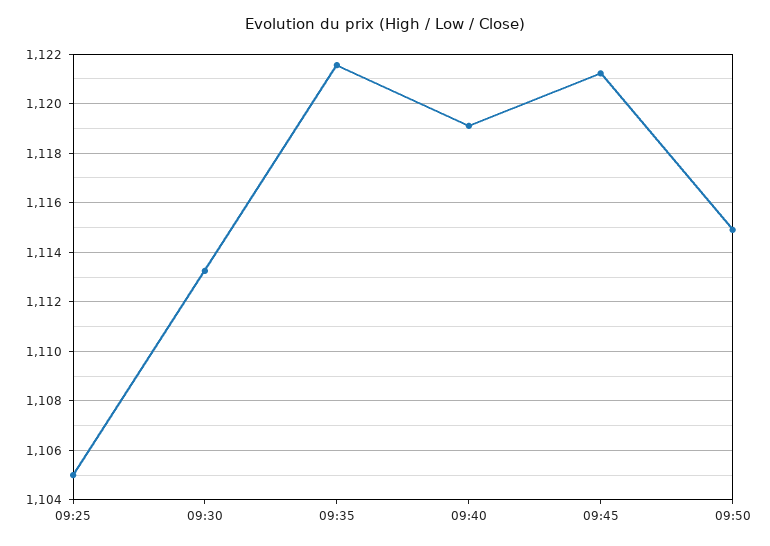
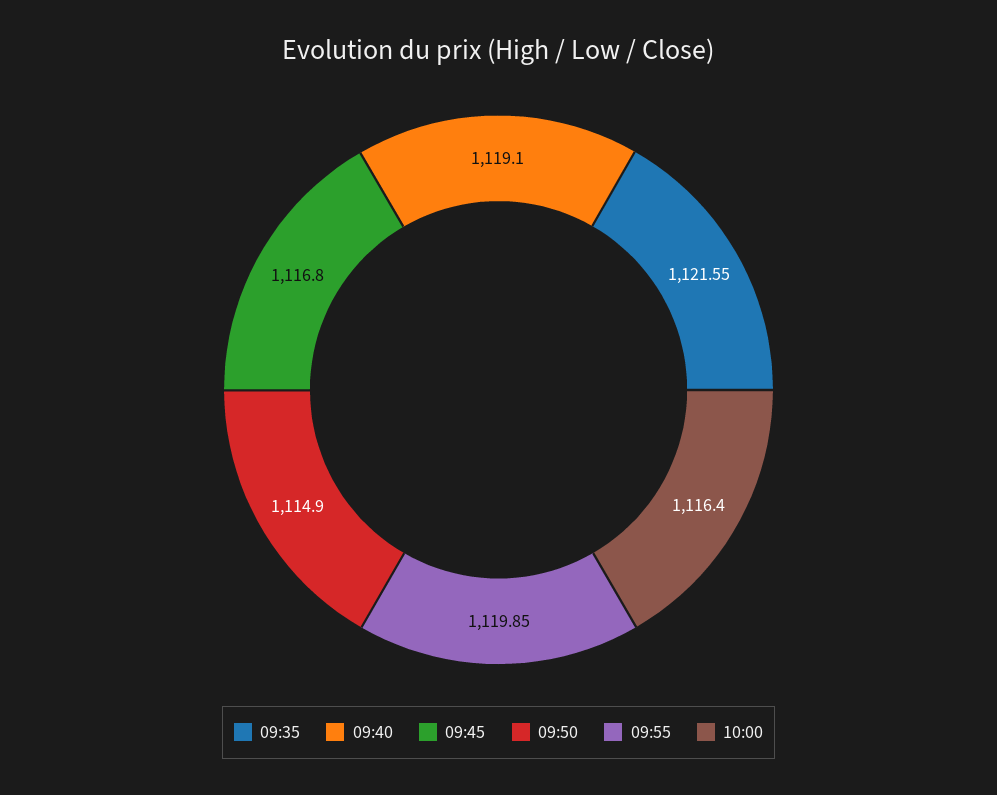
09:25: 1105 -> none
09:30: 1113.25 -> none
09:45: 1121.25 -> 1116.8
09:55: none -> 1119.85
10:00: none -> 1116.4

